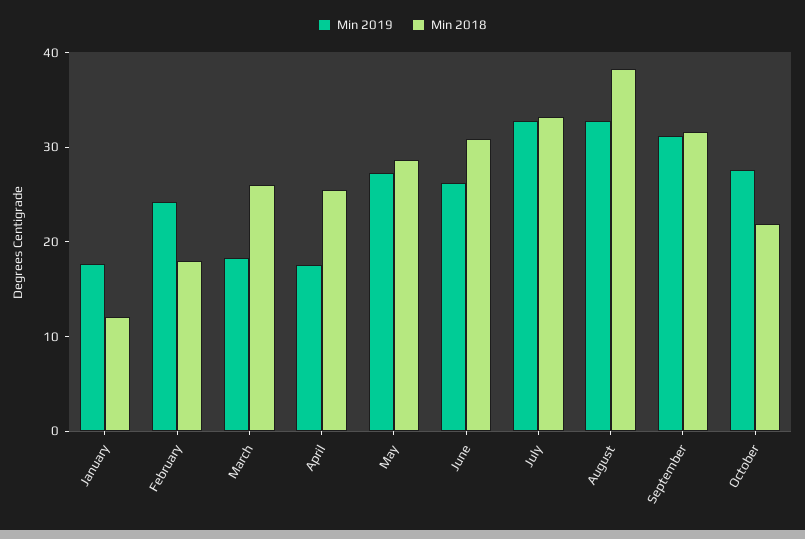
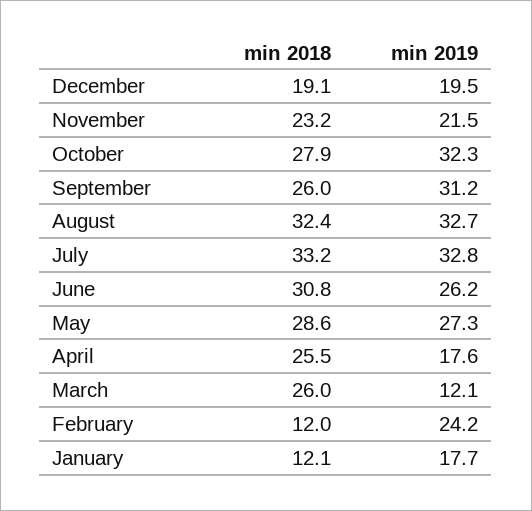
Min 2018, February: 18 -> 12
Min 2019, March: 18 -> 12.1
Min 2018, August: 38 -> 32.4
Min 2018, September: 32 -> 26
Min 2019, October: 28 -> 32.3
Min 2018, October: 22 -> 27.9
Min 2018, December: none -> 19.1
Min 2019, December: none -> 19.5
Min 2018, November: none -> 23.2
Min 2019, November: none -> 21.5

